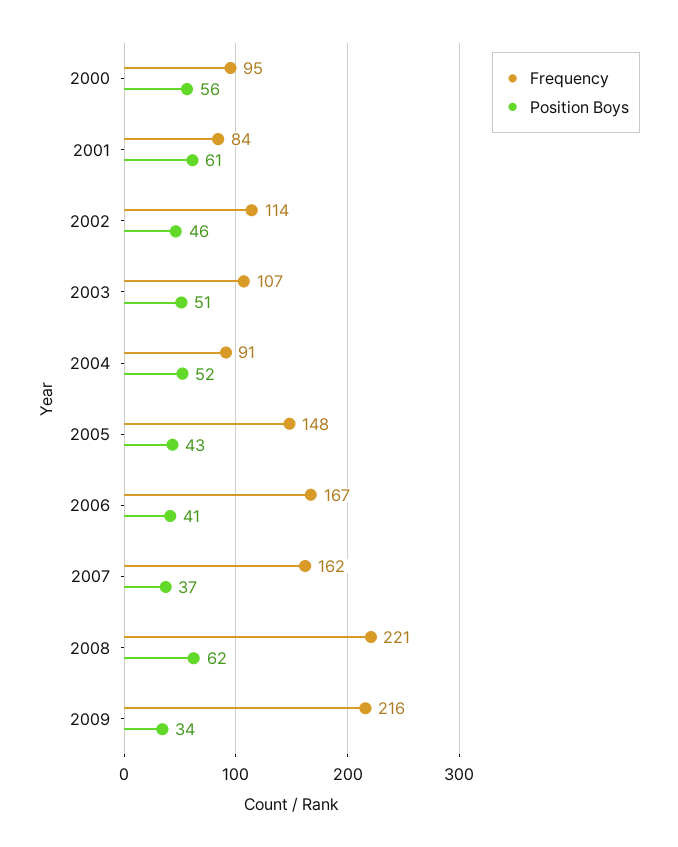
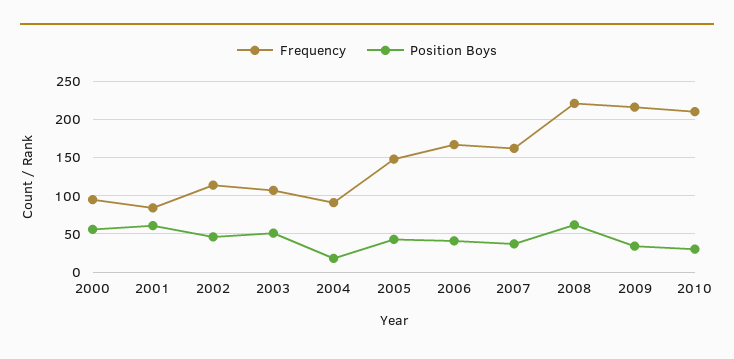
Position Boys, 2004: 52 -> 20
Frequency, 2010: none -> 210
Position Boys, 2010: none -> 30

